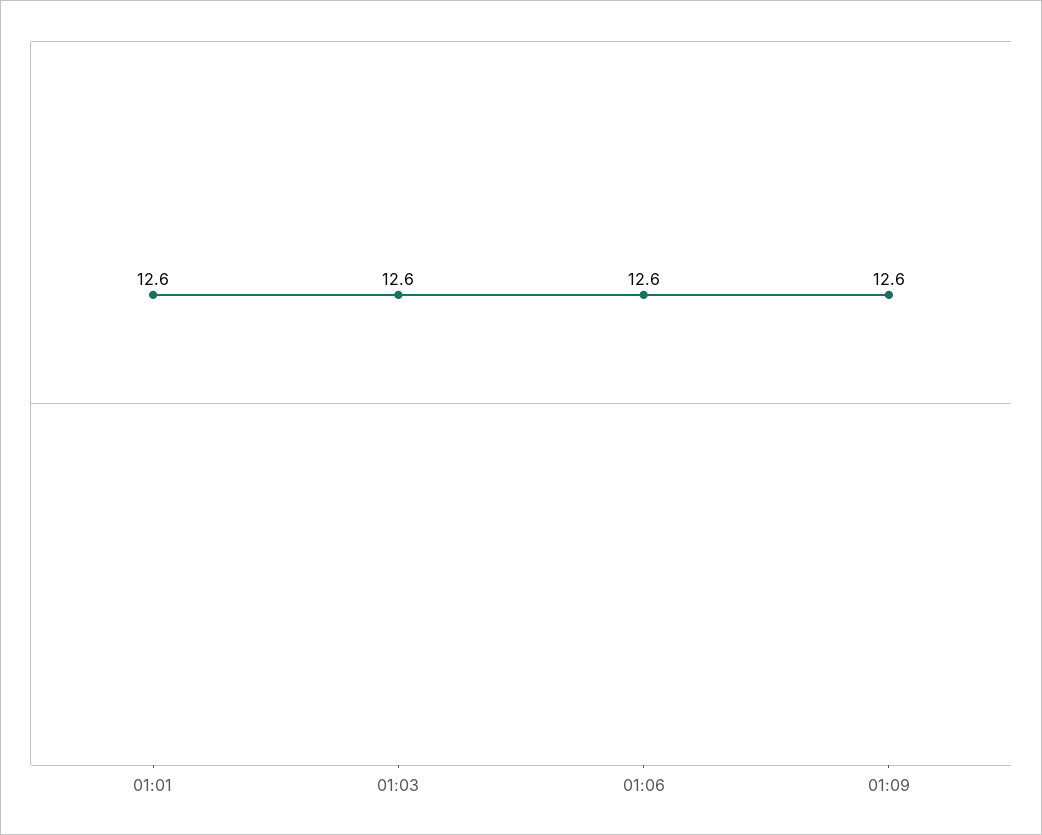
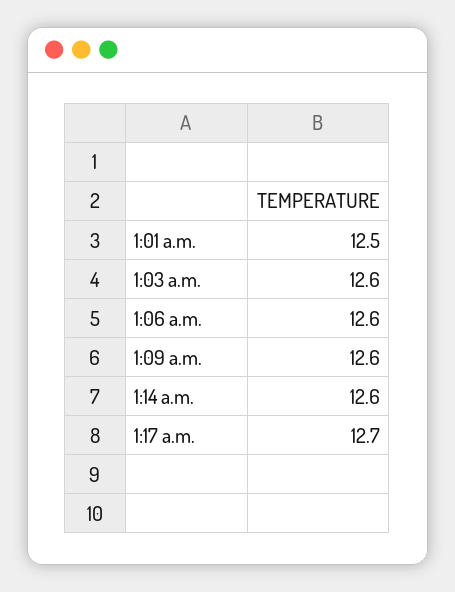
01:01: 12.6 -> 12.5
1:14 a.m.: none -> 12.6
1:17 a.m.: none -> 12.7

